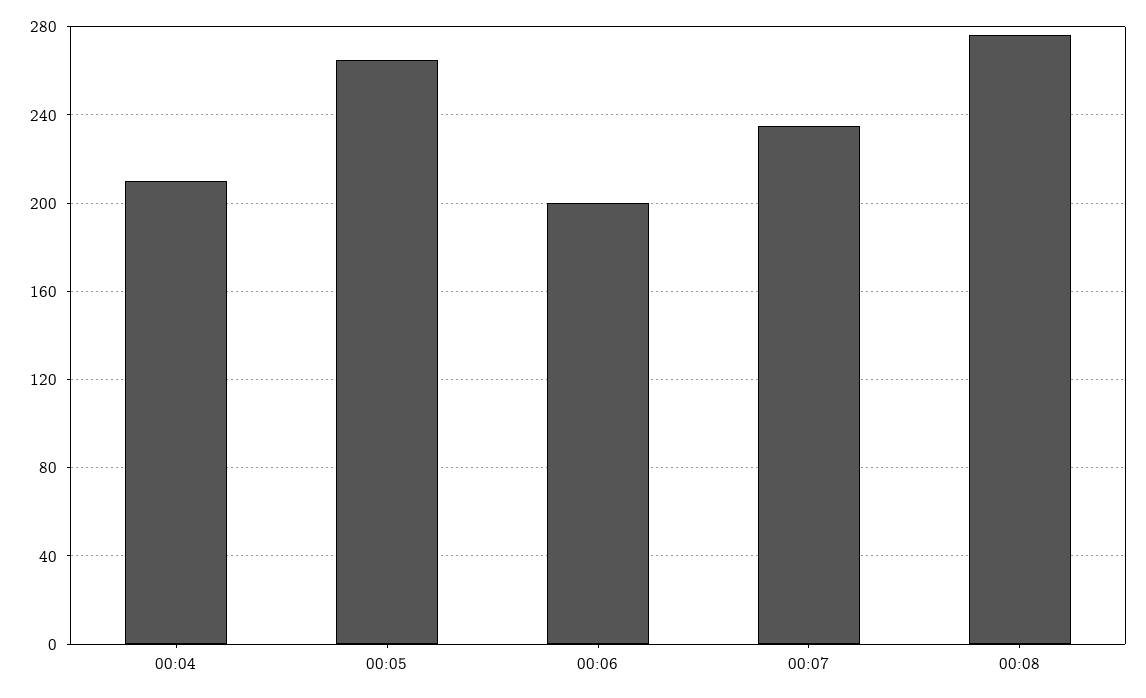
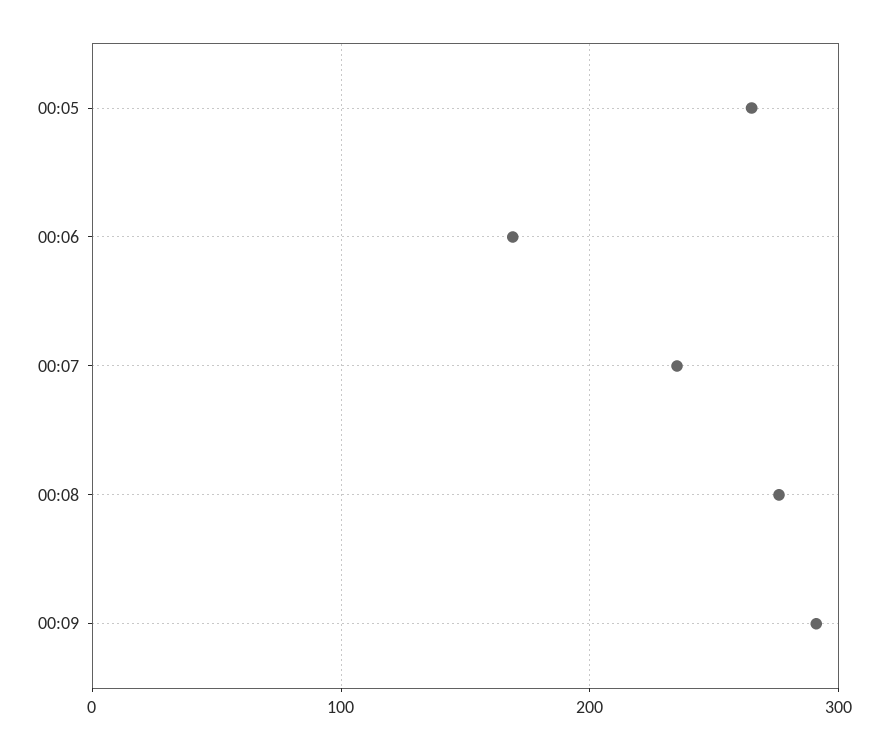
00:04: 210 -> none
00:06: 200 -> 170
00:09: none -> 290

